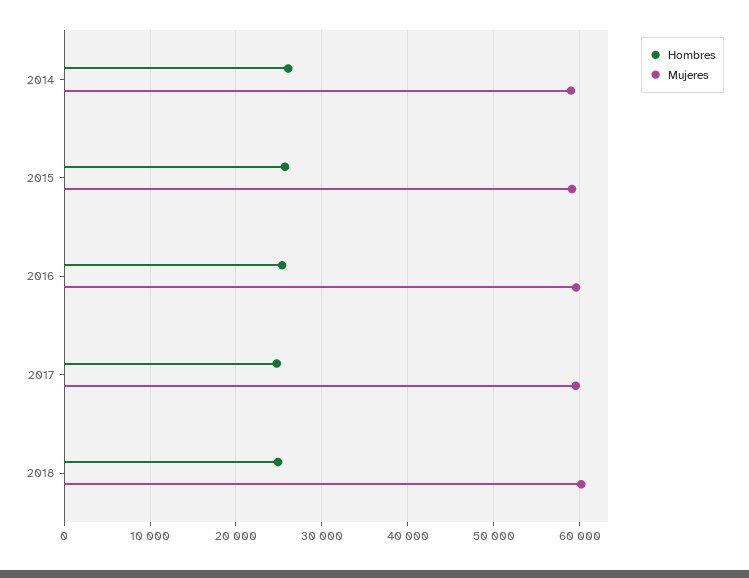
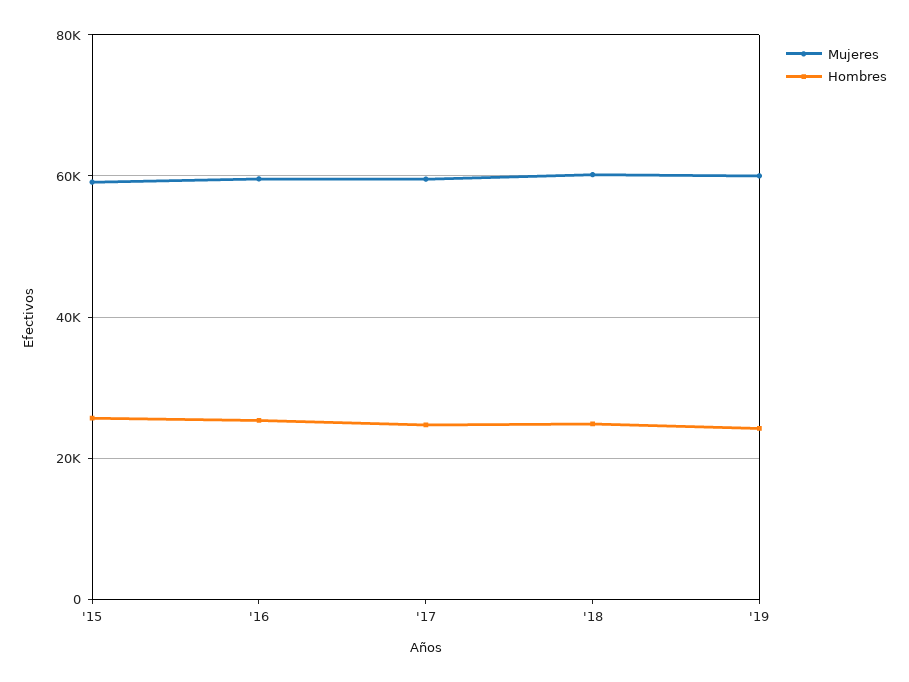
Hombres, 2014: 26000 -> none
Mujeres, 2014: 59000 -> none
Mujeres, '19: none -> 60000
Hombres, '19: none -> 24000

